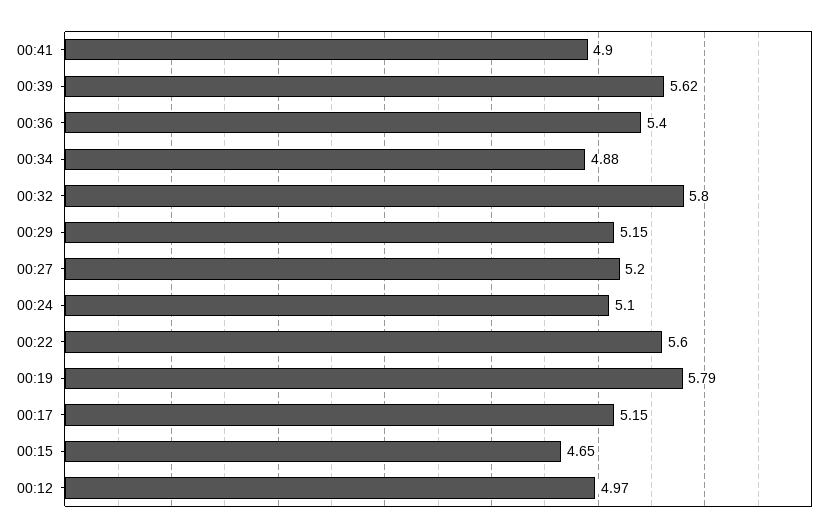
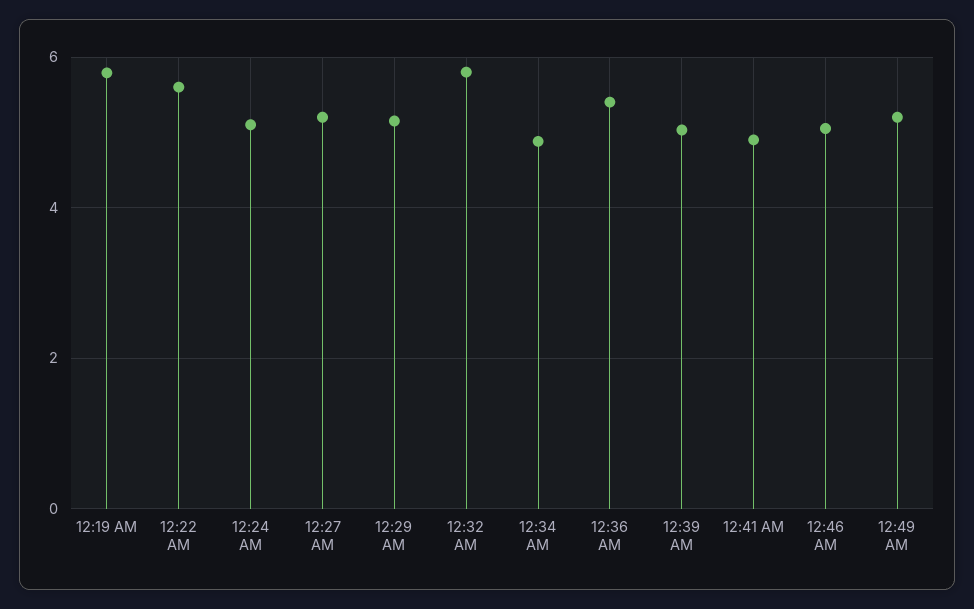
00:39: 5.62 -> 5
00:17: 5.15 -> none
00:15: 4.65 -> none
00:12: 4.97 -> none
12:46 AM: none -> 5
12:49 AM: none -> 5.2

